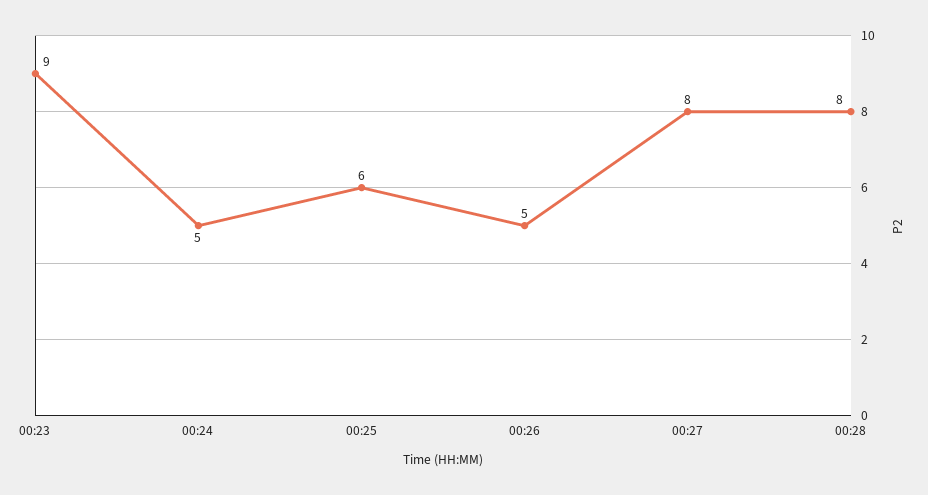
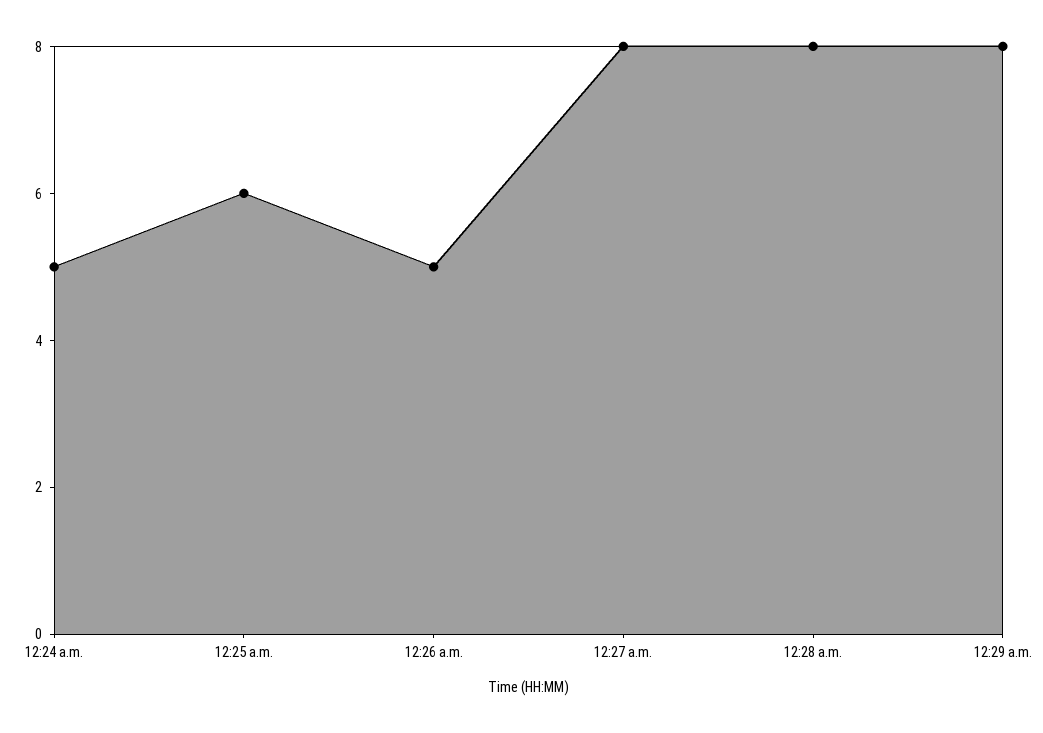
00:23: 9 -> none
12:29 a.m.: none -> 8

